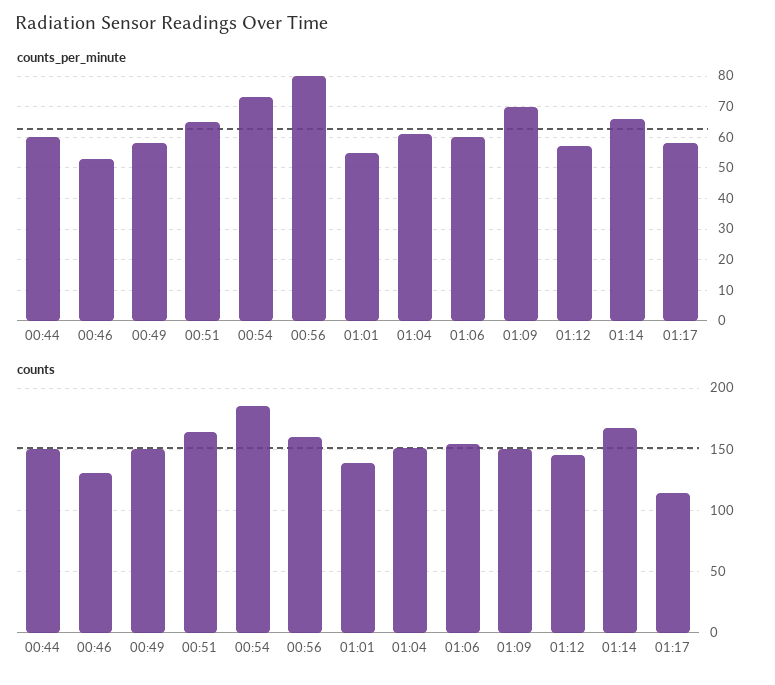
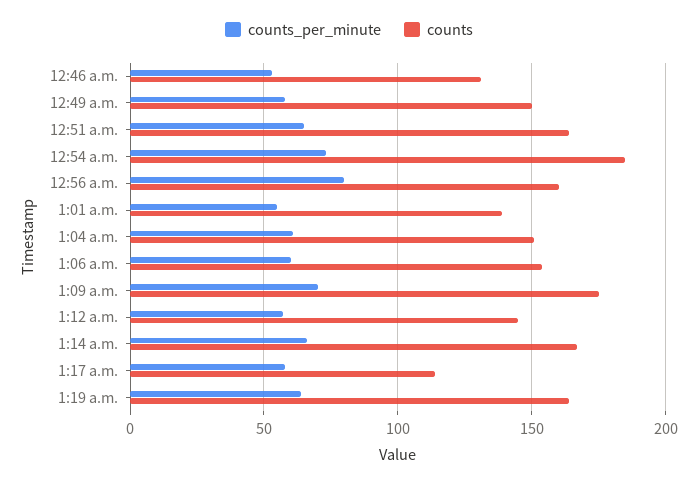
counts_per_minute, 00:44: 60 -> none
counts, 00:44: 150 -> none
counts, 01:09: 150 -> 175
counts_per_minute, 1:19 a.m.: none -> 65
counts, 1:19 a.m.: none -> 165

